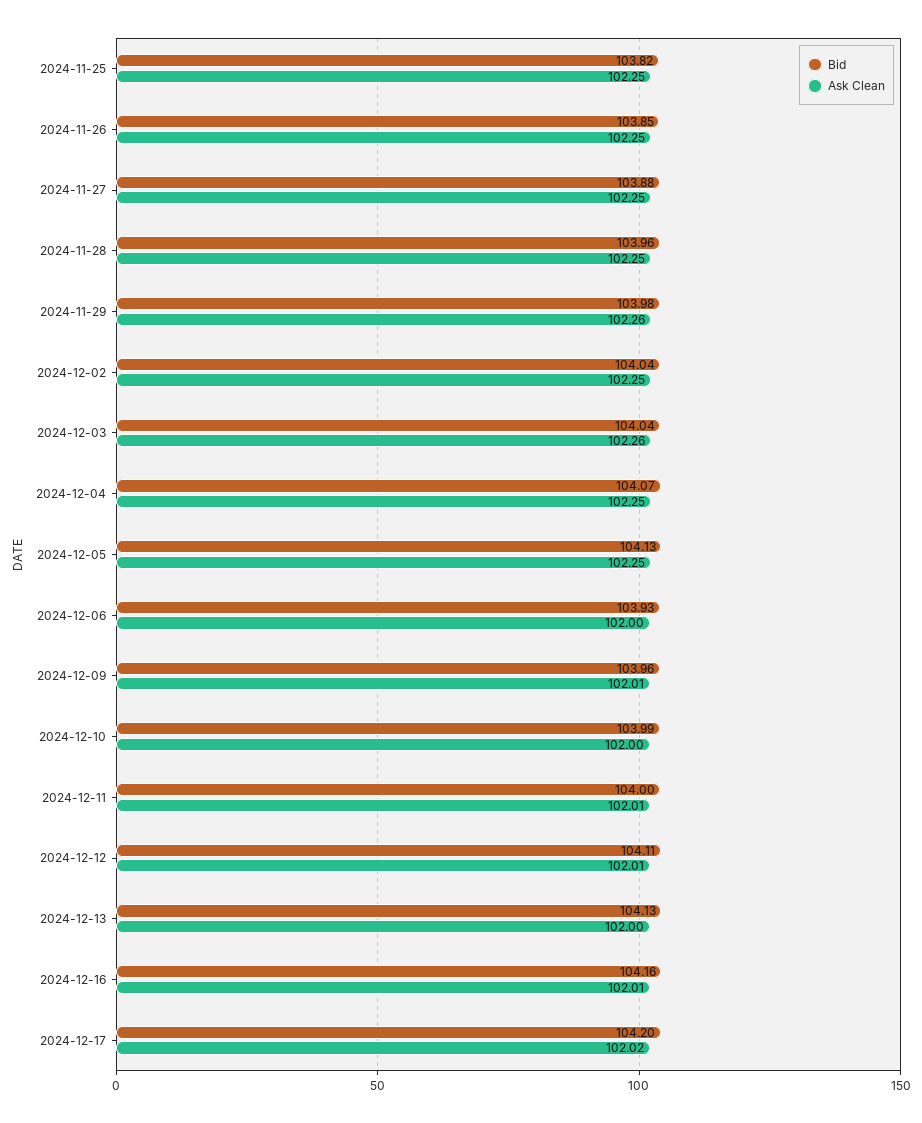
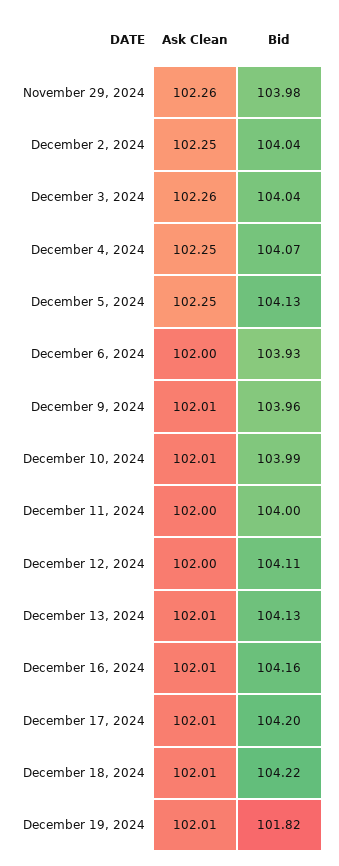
Bid, 2024-11-25: 103.82 -> none
Ask Clean, 2024-11-25: 102.25 -> none
Bid, 2024-11-26: 103.85 -> none
Ask Clean, 2024-11-26: 102.25 -> none
Bid, 2024-11-27: 103.88 -> none
Ask Clean, 2024-11-27: 102.25 -> none
Bid, 2024-11-28: 103.96 -> none
Ask Clean, 2024-11-28: 102.25 -> none
Ask Clean, 2024-12-10: 102 -> 102.01
Ask Clean, 2024-12-11: 102.01 -> 102
Ask Clean, 2024-12-12: 102.01 -> 102
Ask Clean, 2024-12-13: 102 -> 102.01
Ask Clean, 2024-12-17: 102.02 -> 102.01
Ask Clean, December 18, 2024: none -> 102.01
Bid, December 18, 2024: none -> 104.22
Ask Clean, December 19, 2024: none -> 102.01
Bid, December 19, 2024: none -> 101.82

